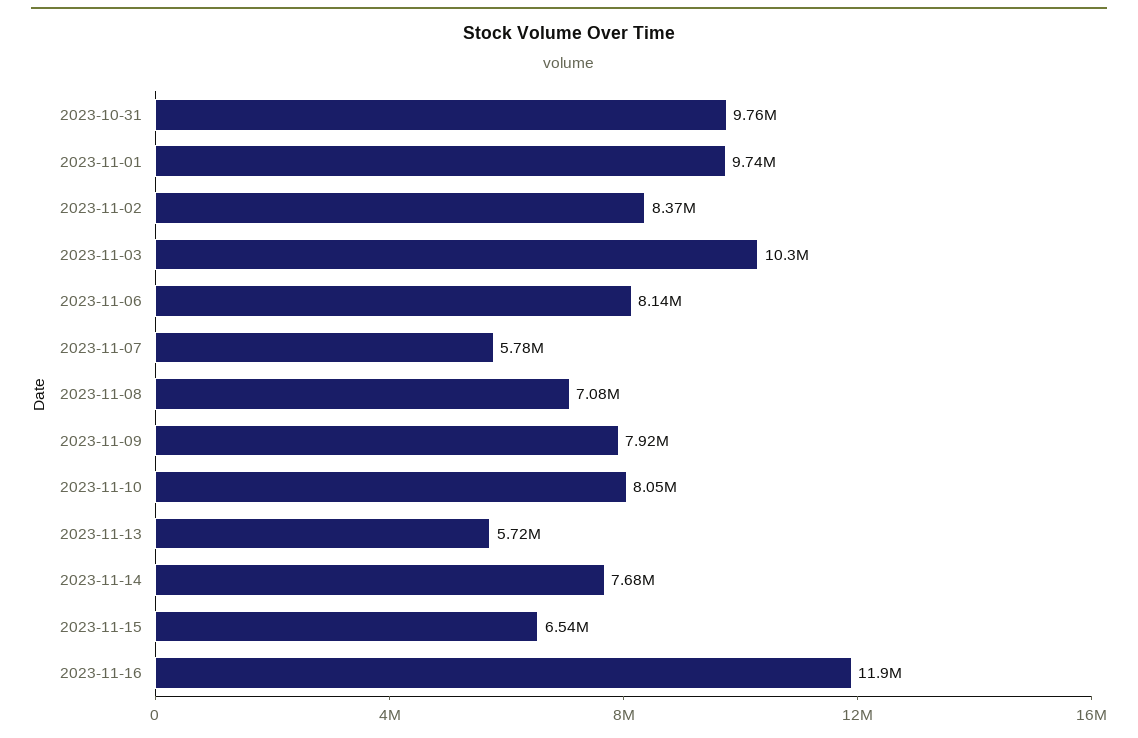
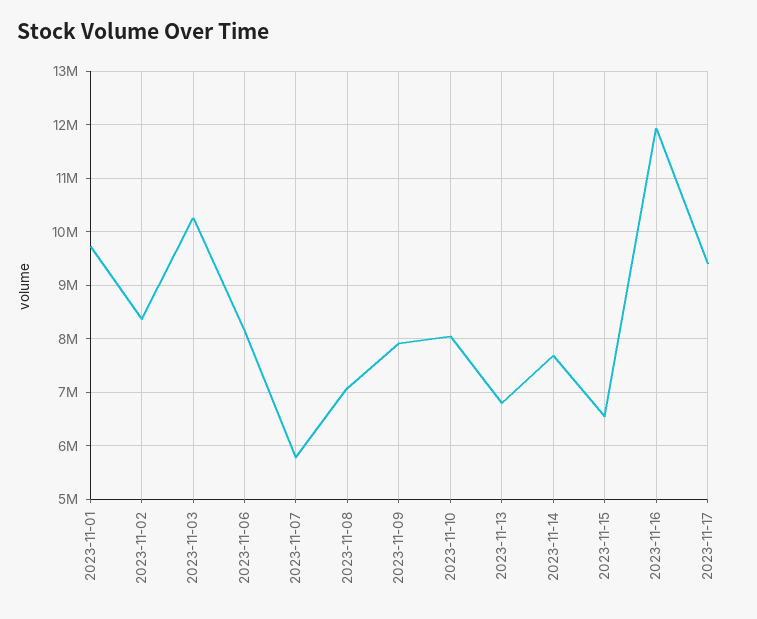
2023-10-31: 9760000 -> none
2023-11-13: 5720000 -> 6800000
2023-11-17: none -> 9400000

